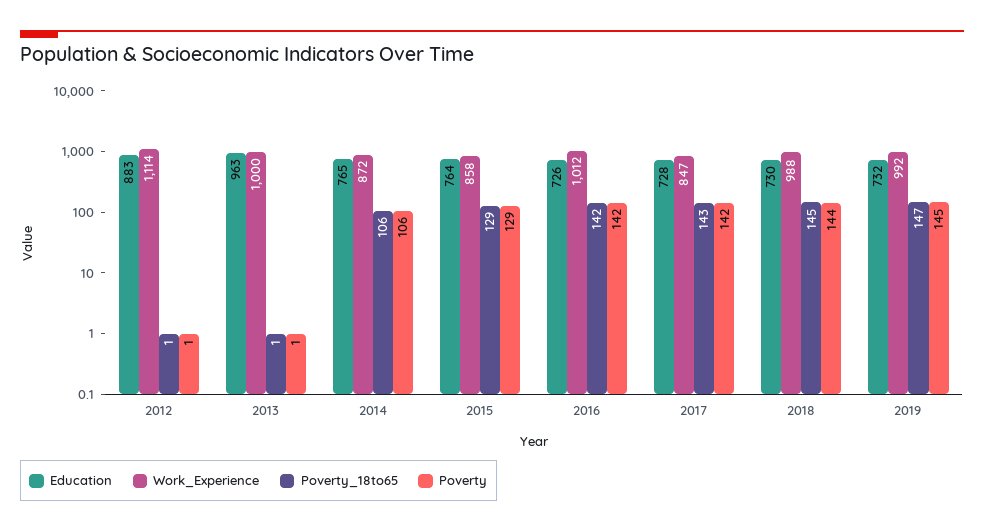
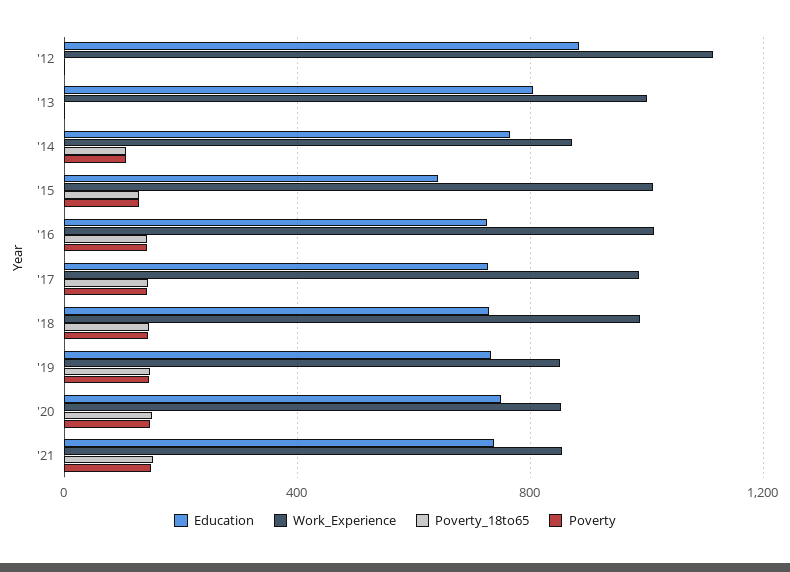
Education, 2013: 963 -> 800
Education, 2015: 764 -> 650
Work_Experience, 2015: 858 -> 1000
Work_Experience, 2017: 847 -> 1000
Work_Experience, 2019: 992 -> 850
Education, '20: none -> 750
Work_Experience, '20: none -> 850
Poverty_18to65, '20: none -> 150
Poverty, '20: none -> 150
Education, '21: none -> 750
Work_Experience, '21: none -> 850
Poverty_18to65, '21: none -> 150
Poverty, '21: none -> 150

